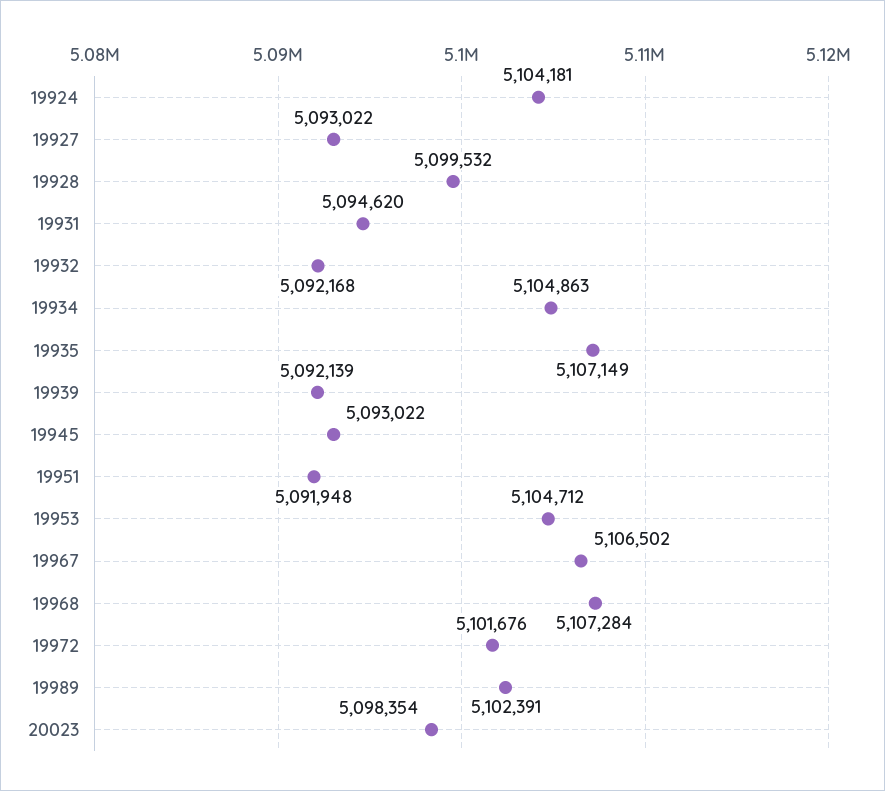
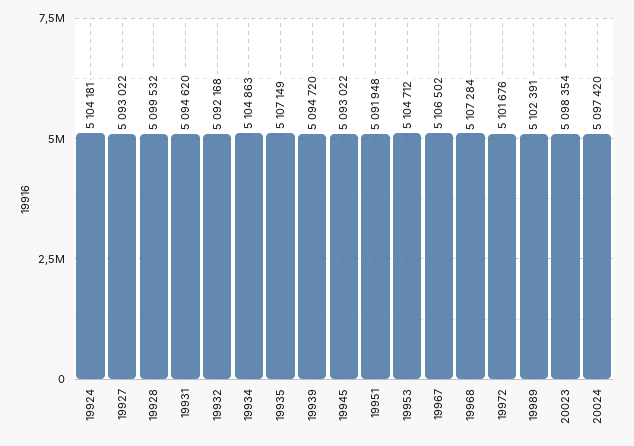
19939: 5092139 -> 5094720
20024: none -> 5097420

